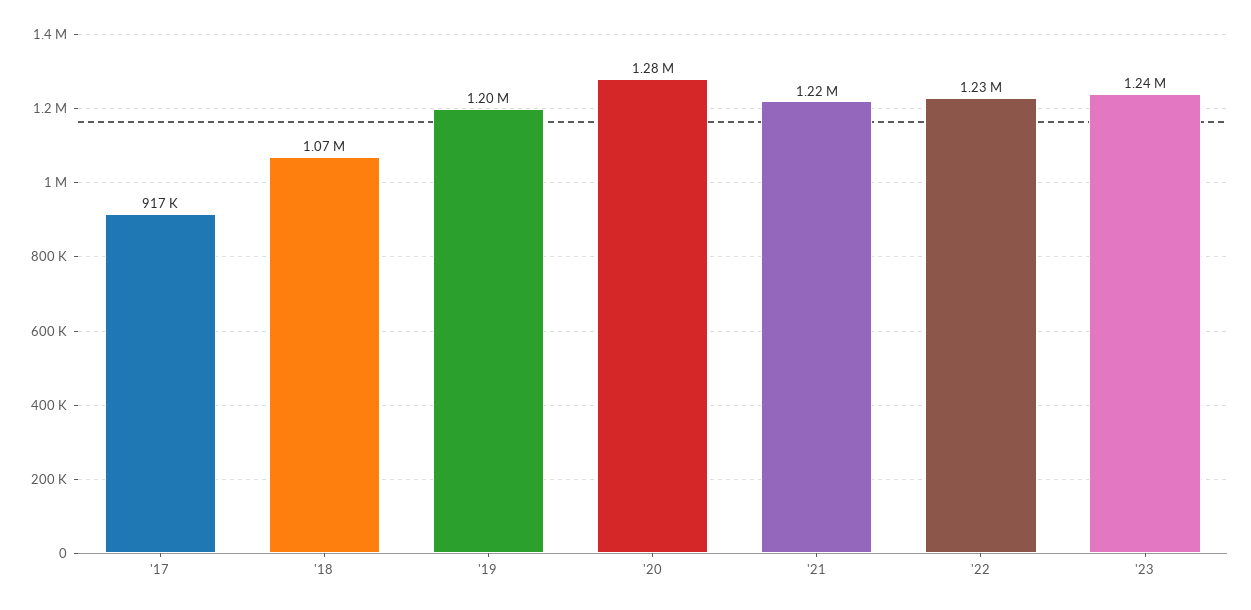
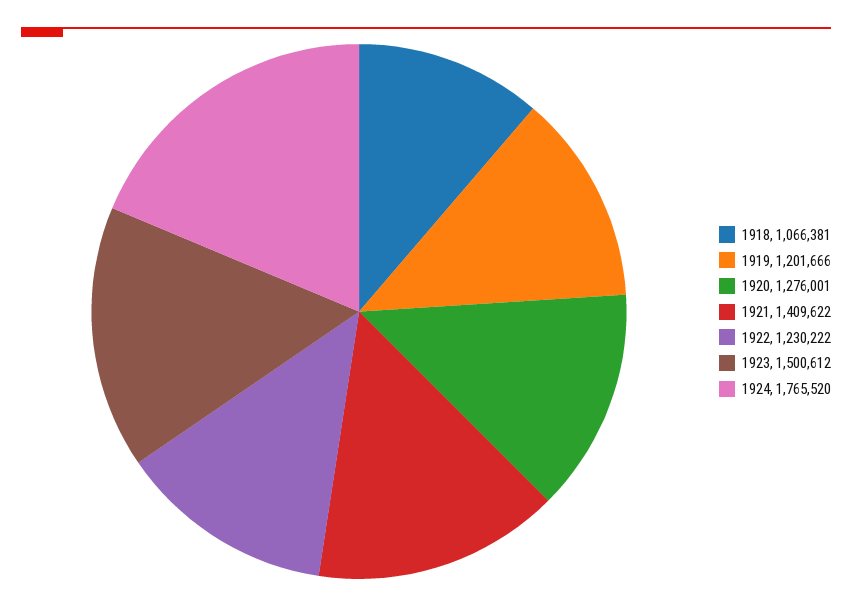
'17: 917000 -> none
'21: 1220000 -> 1409622
'23: 1240000 -> 1500612
1924: none -> 1765520

